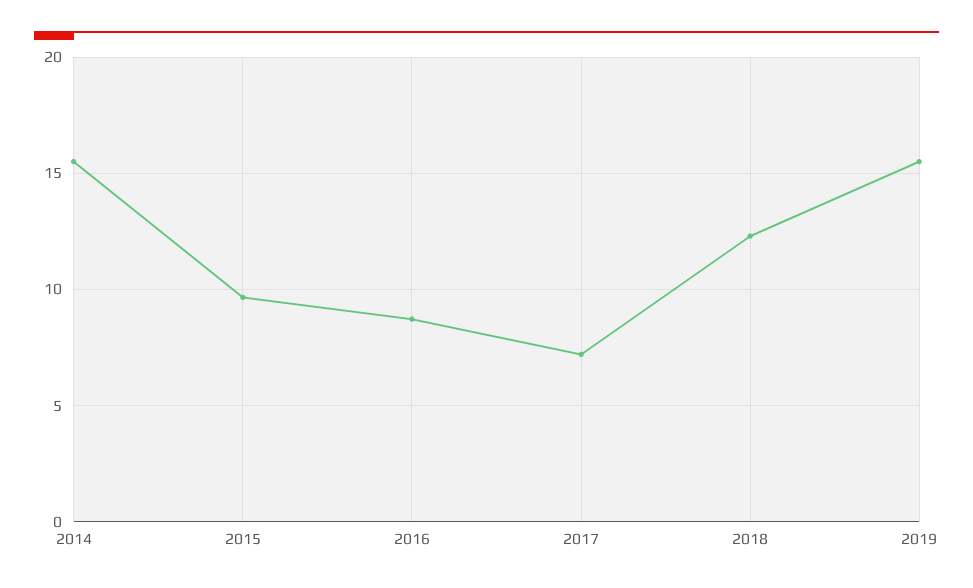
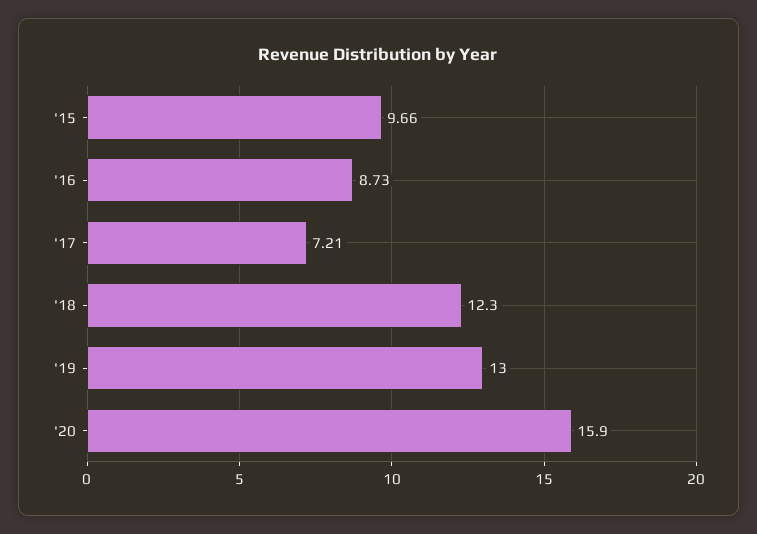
2014: 15.5 -> none
2019: 15.5 -> 13
'20: none -> 15.9

